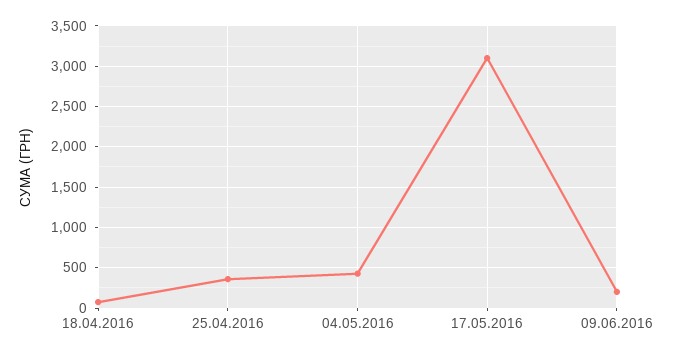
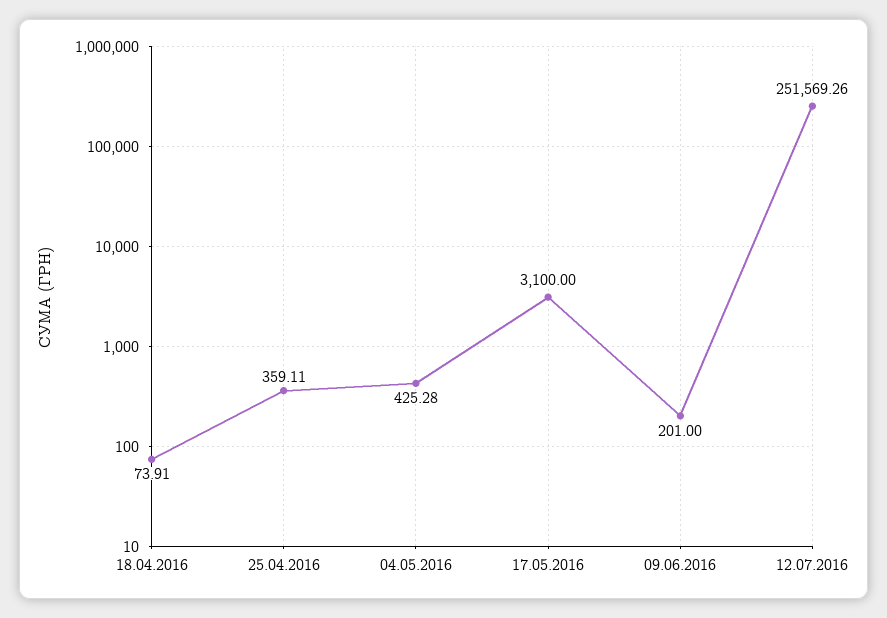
12.07.2016: none -> 251569.26

